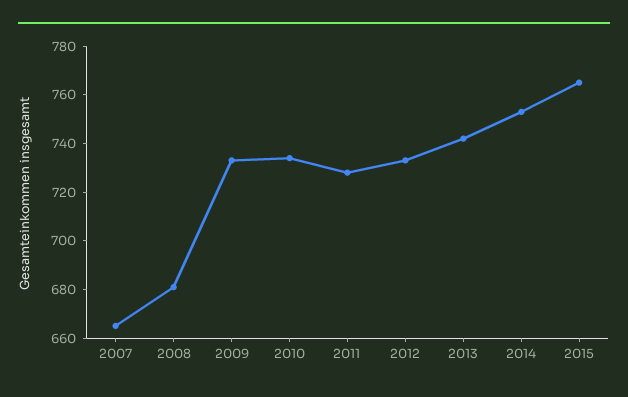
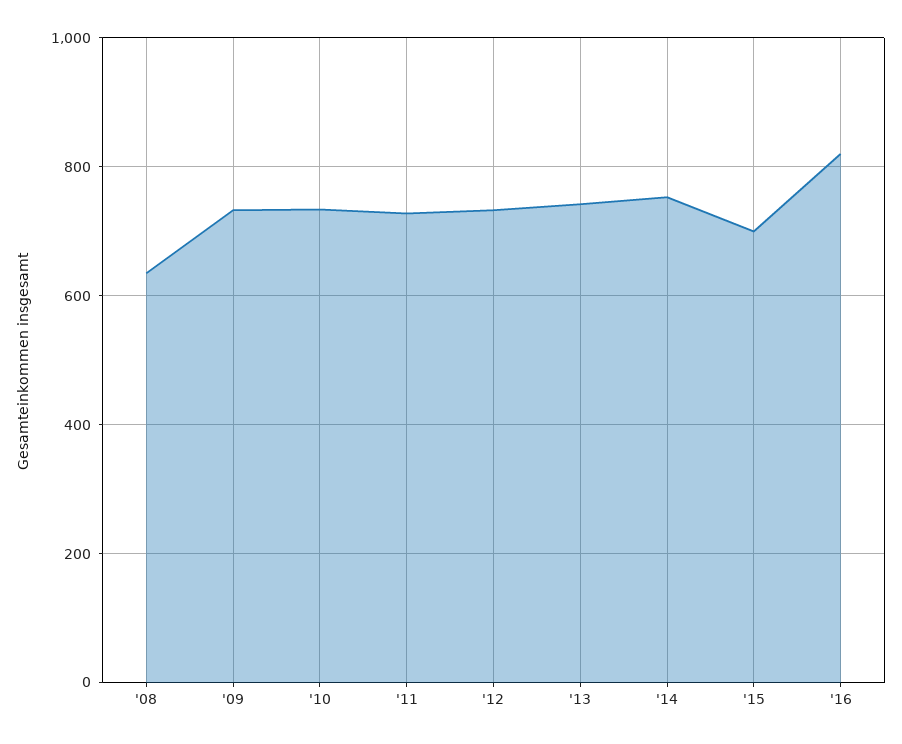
2007: 665 -> none
2008: 680 -> 640
2015: 765 -> 700
'16: none -> 820

